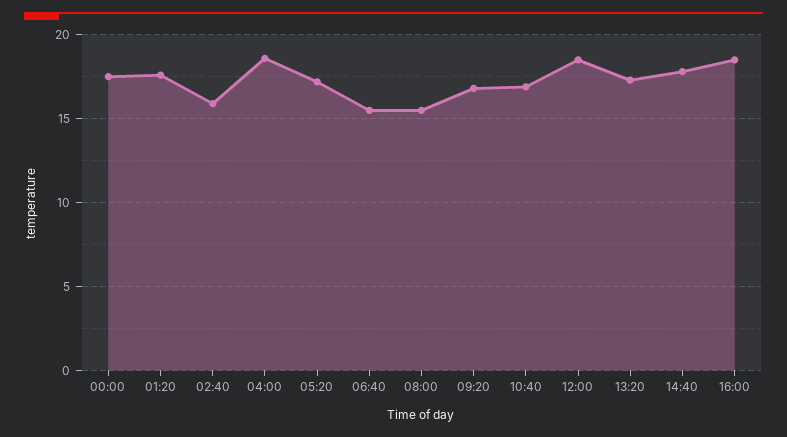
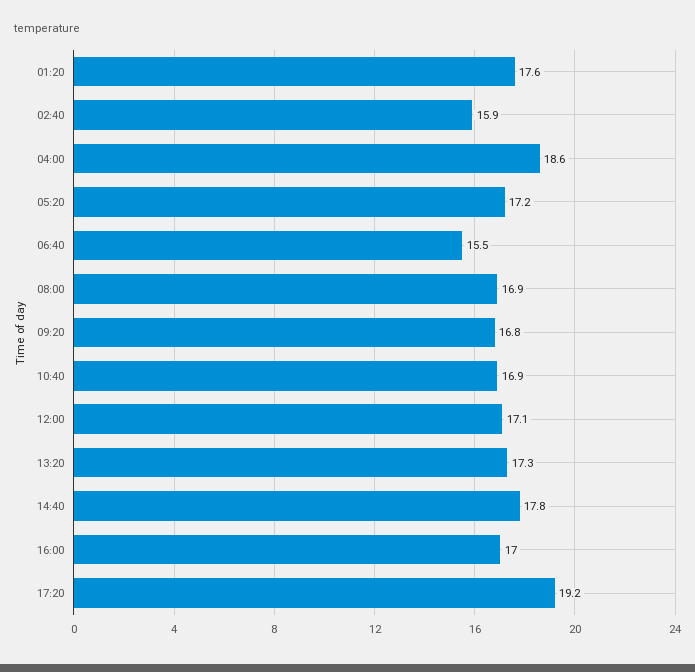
00:00: 17.5 -> none
08:00: 15.5 -> 16.9
12:00: 18.5 -> 17.1
16:00: 18.5 -> 17
17:20: none -> 19.2

